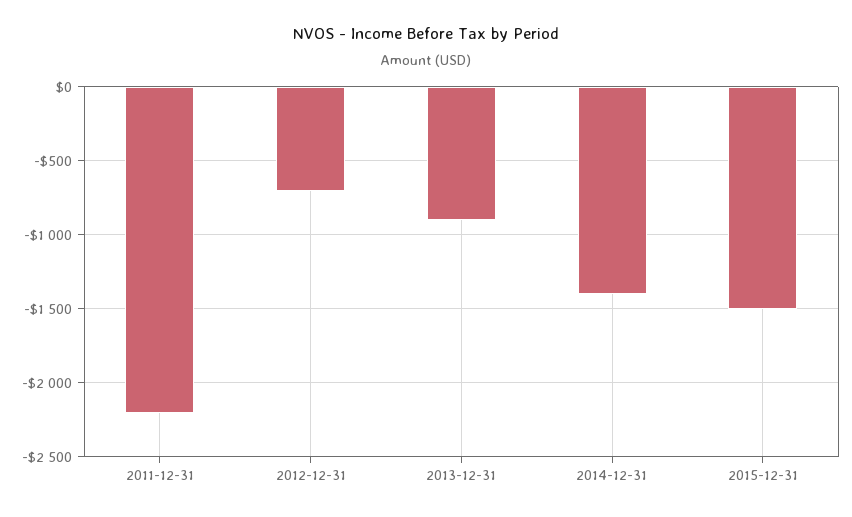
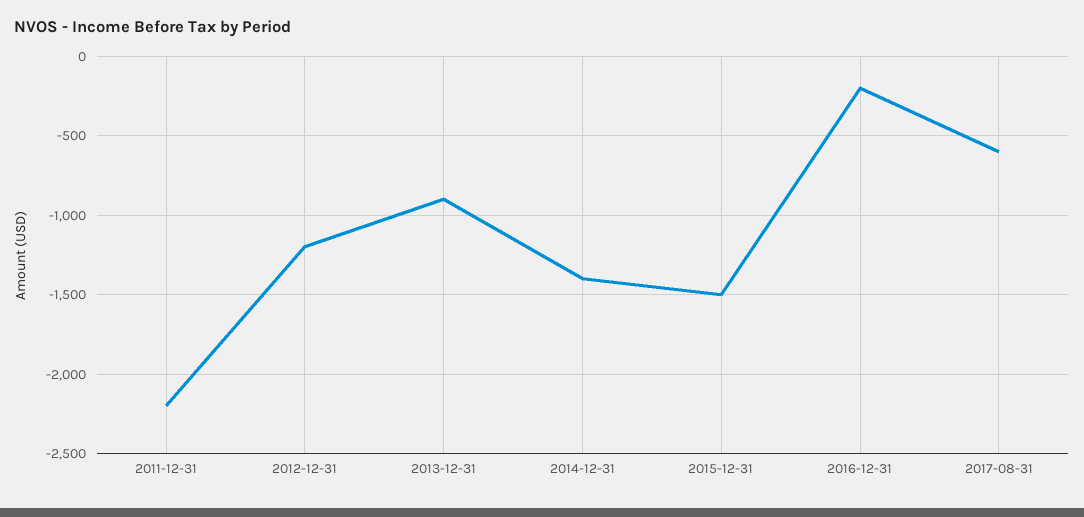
2012-12-31: -700 -> -1200
2016-12-31: none -> -200
2017-08-31: none -> -600

